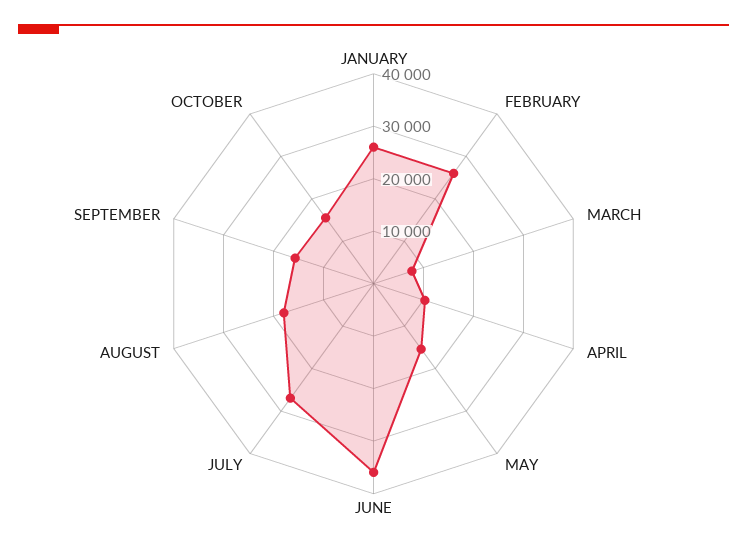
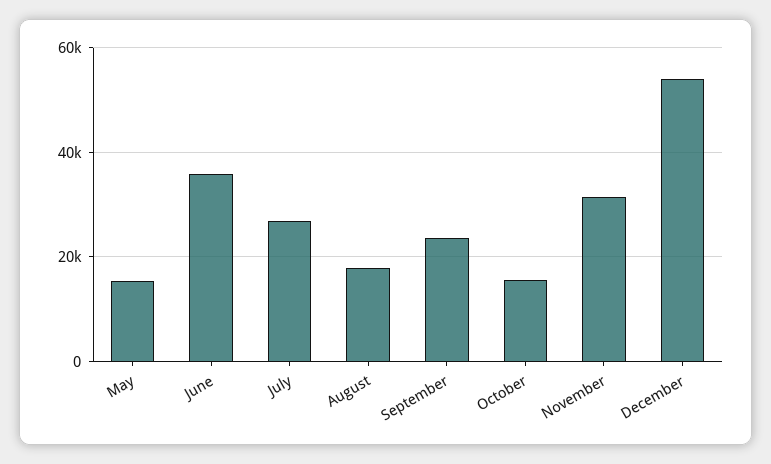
JANUARY: 26000 -> none
FEBRUARY: 26000 -> none
MARCH: 8000 -> none
APRIL: 10000 -> none
SEPTEMBER: 16000 -> 24000
November: none -> 32000
December: none -> 54000

